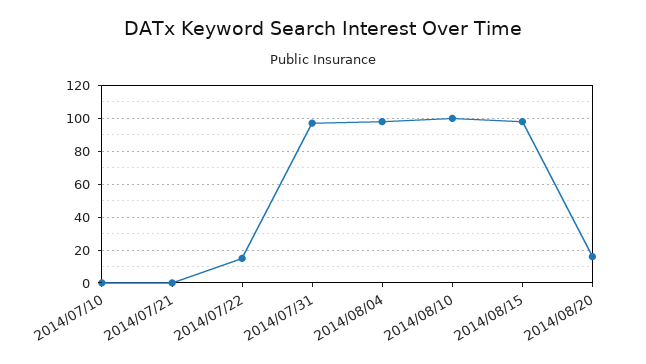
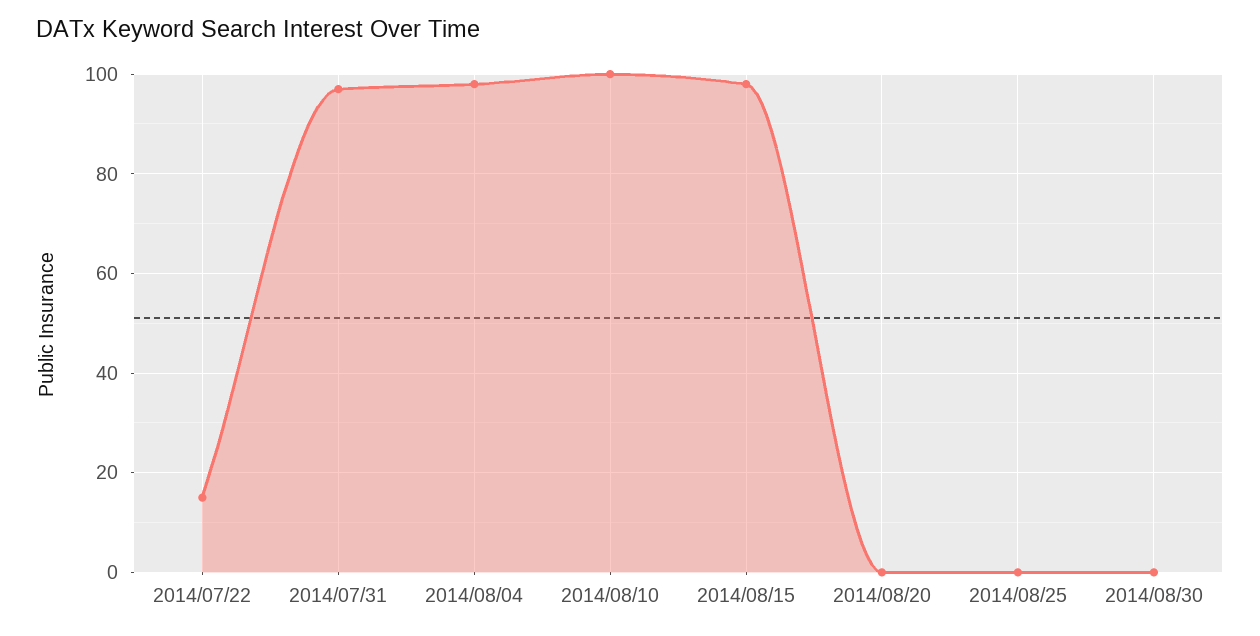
2014/07/10: 0 -> none
2014/07/21: 0 -> none
2014/08/20: 15 -> 0
2014/08/25: none -> 0
2014/08/30: none -> 0

